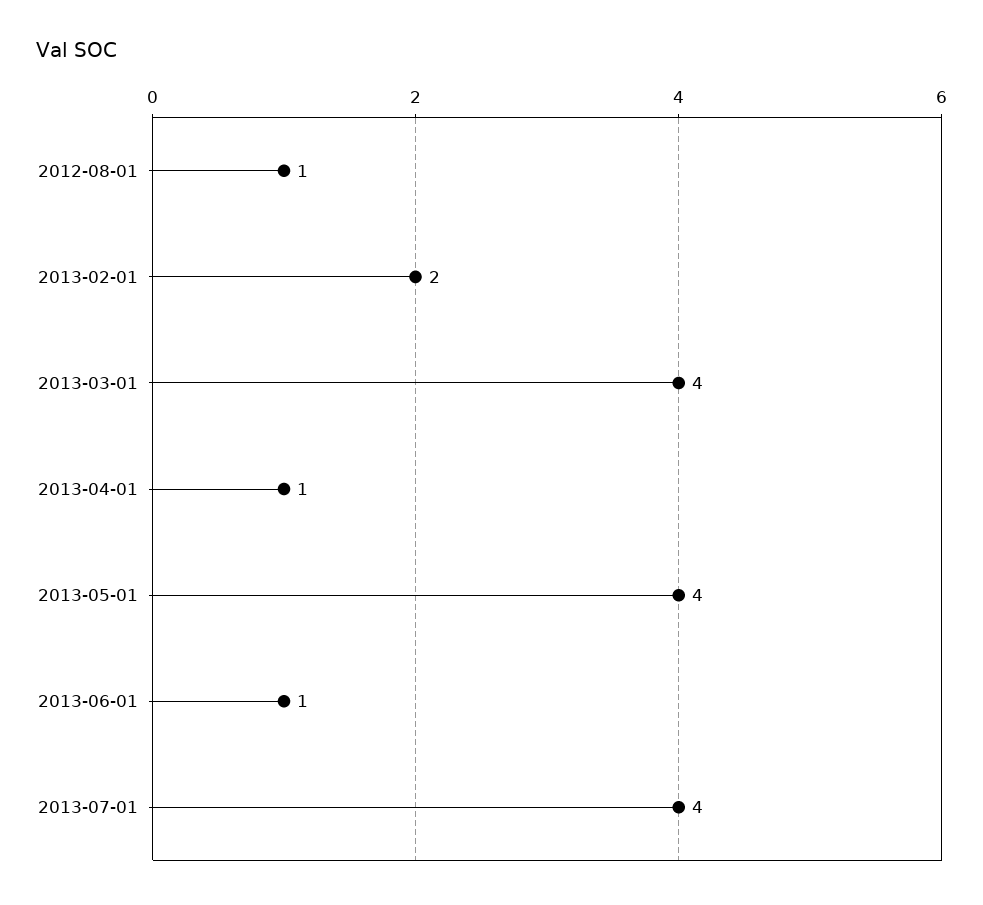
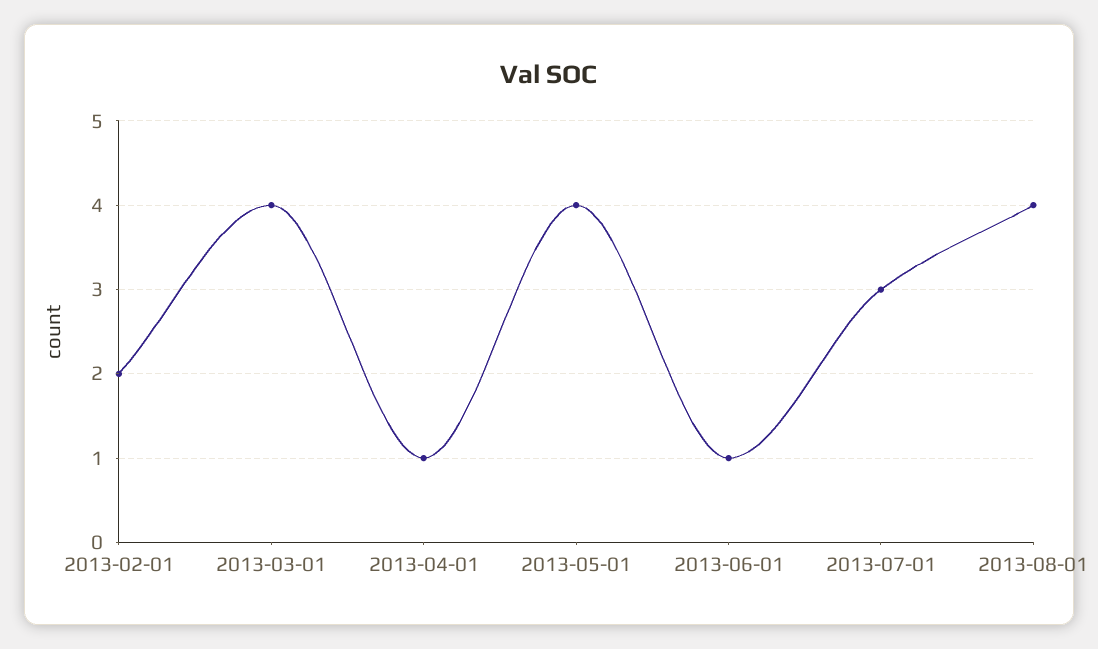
2012-08-01: 1 -> none
2013-07-01: 4 -> 3
2013-08-01: none -> 4

